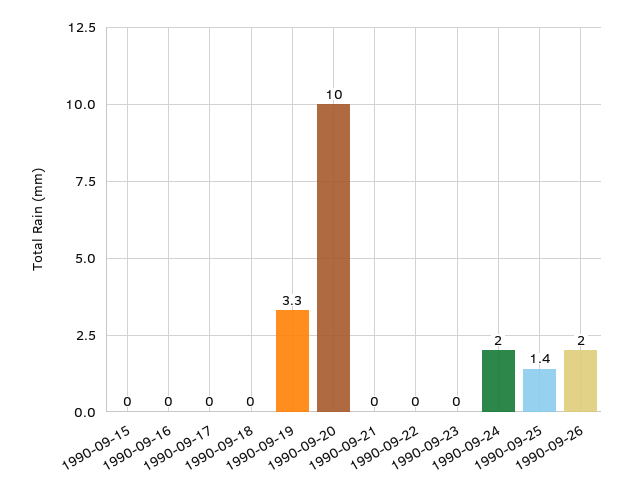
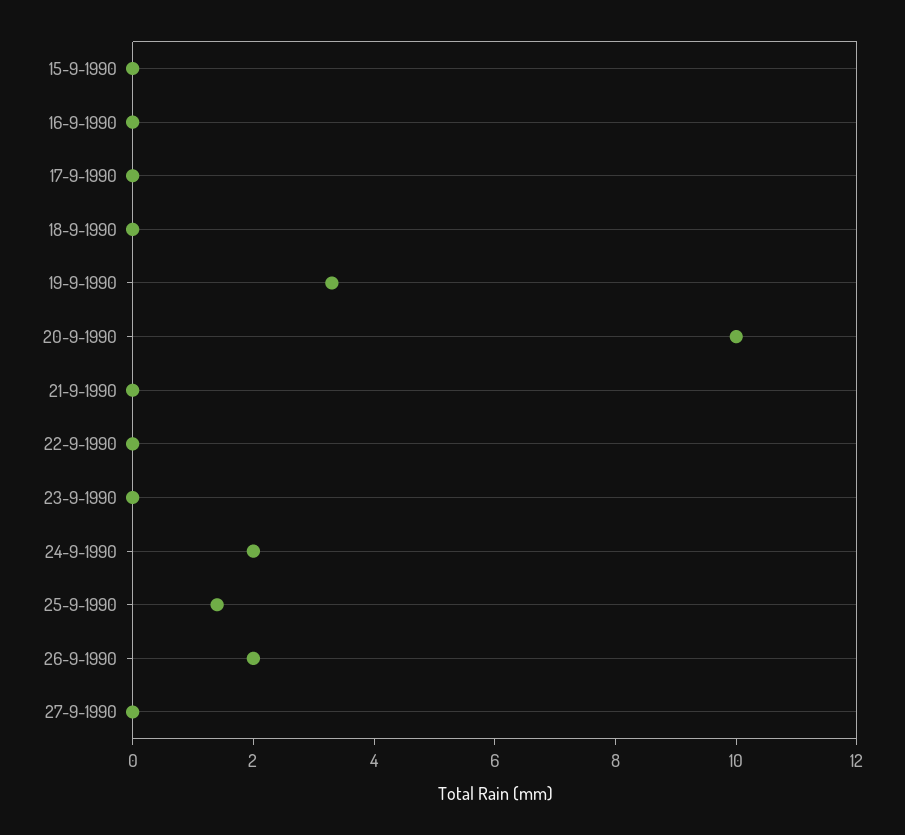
27-9-1990: none -> 0

